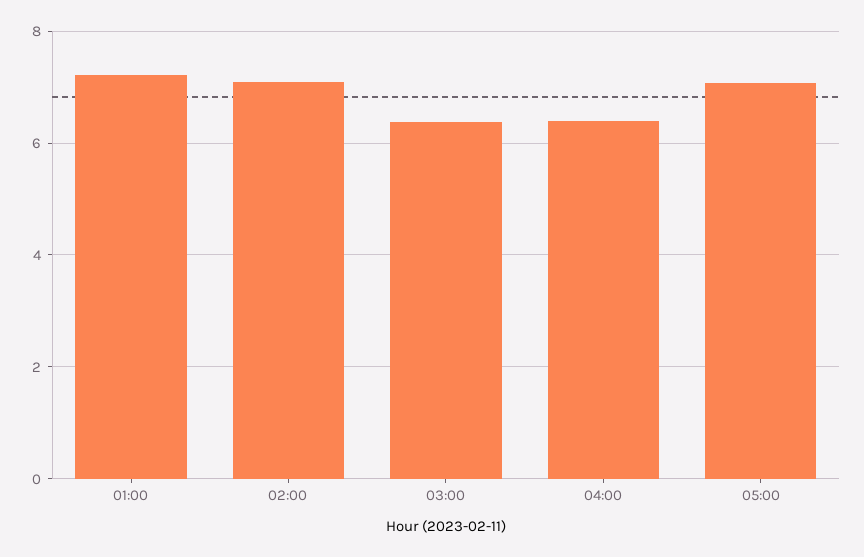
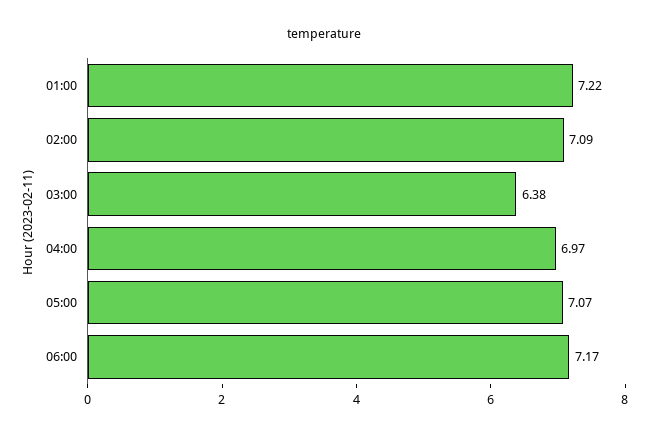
04:00: 6.4 -> 6.97
06:00: none -> 7.17

